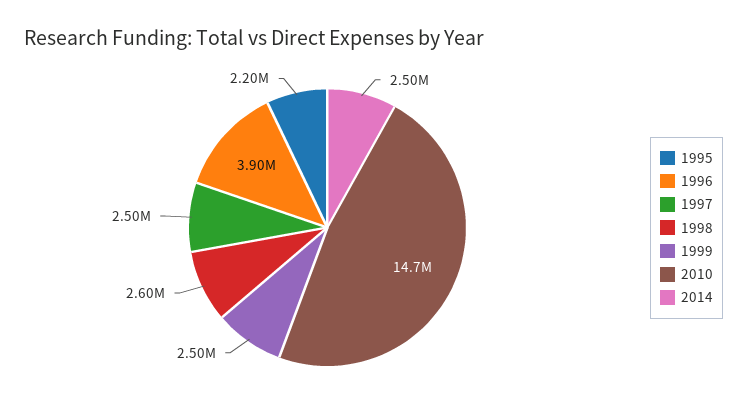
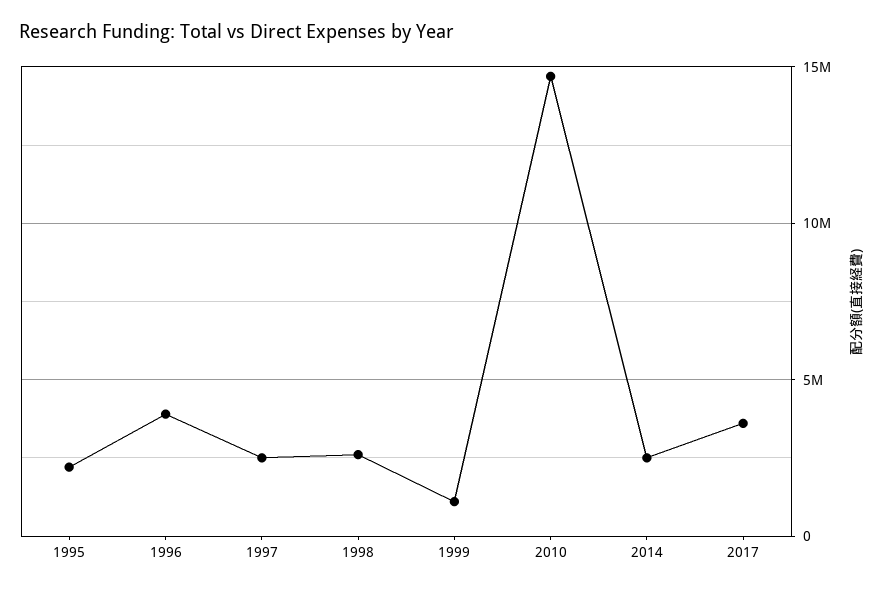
1999: 2500000 -> 1000000
2017: none -> 3500000

